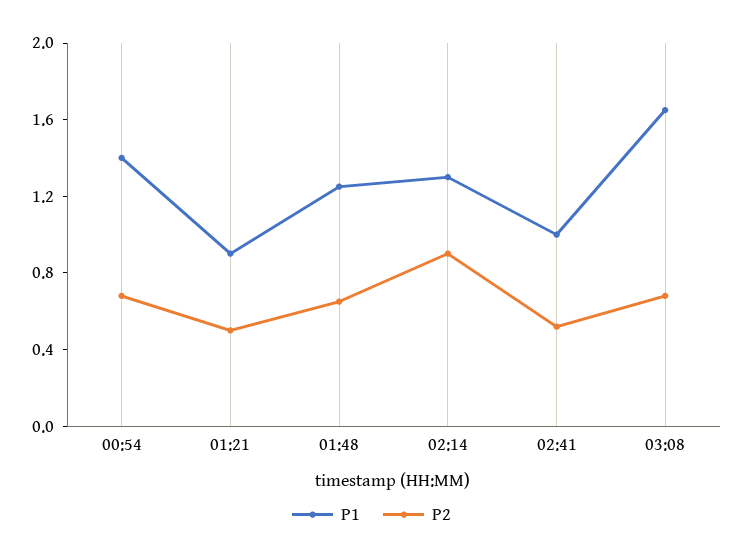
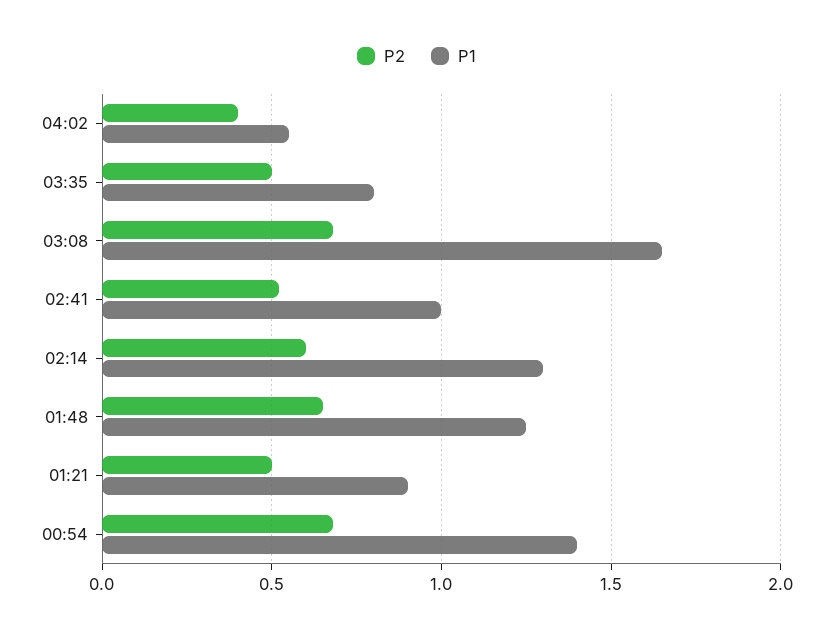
P2, 02:14: 0.9 -> 0.6
P2, 04:02: none -> 0.4
P1, 04:02: none -> 0.55
P2, 03:35: none -> 0.5
P1, 03:35: none -> 0.8

